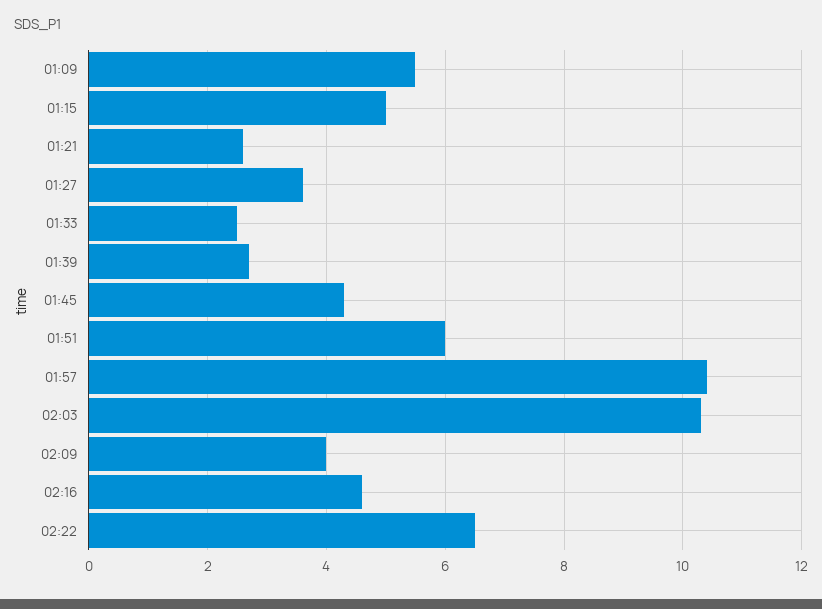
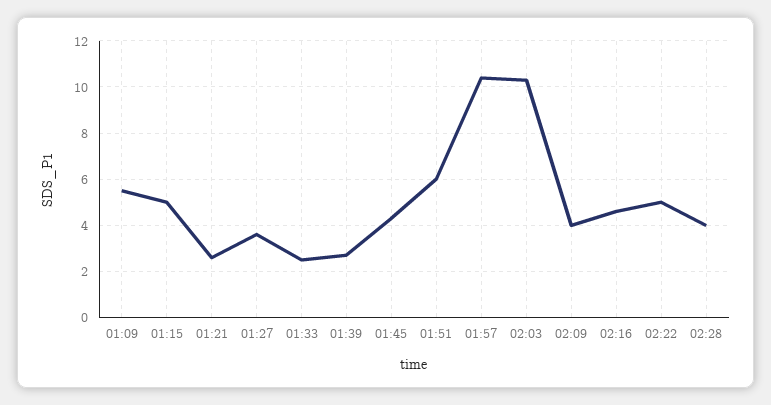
02:22: 6.5 -> 5
02:28: none -> 4

